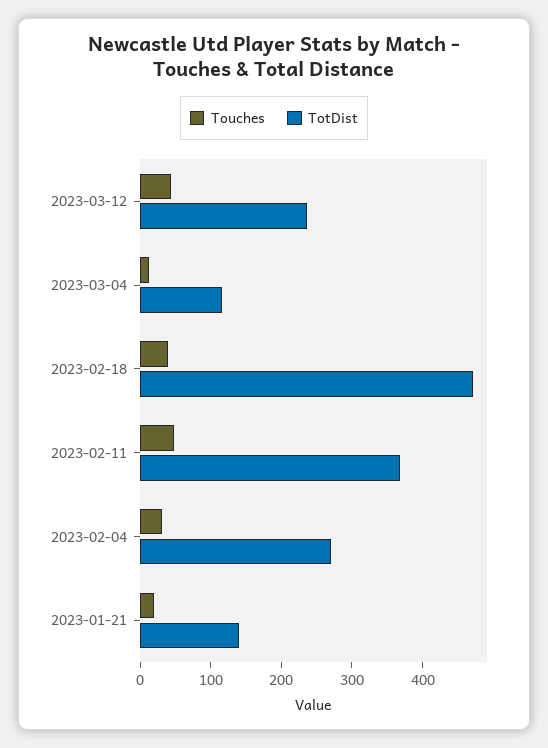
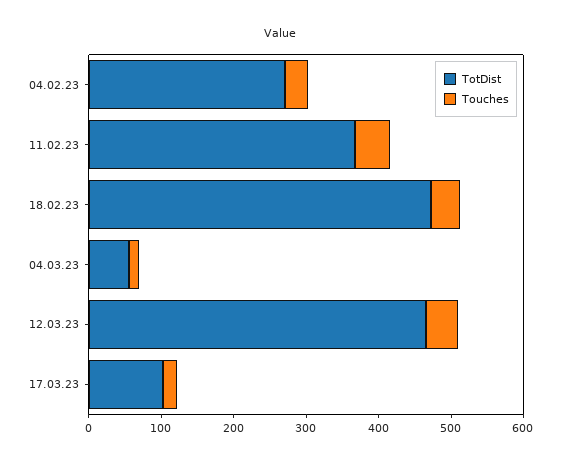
TotDist, 2023-03-12: 240 -> 460
TotDist, 2023-03-04: 120 -> 60
Touches, 2023-01-21: 20 -> none
TotDist, 2023-01-21: 140 -> none
TotDist, 17.03.23: none -> 100
Touches, 17.03.23: none -> 20

